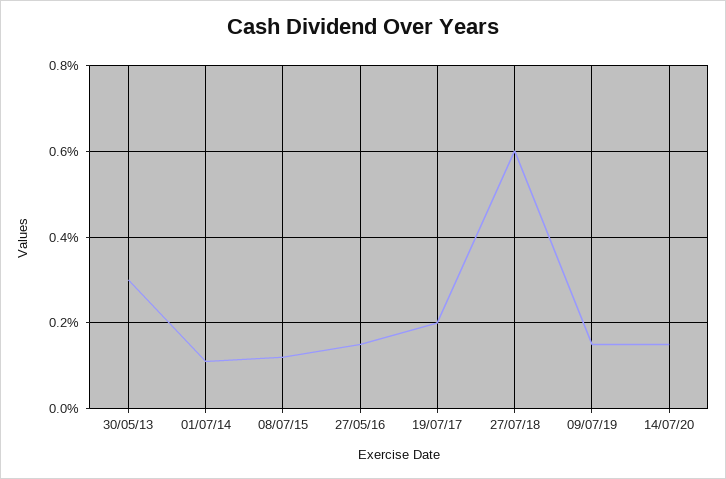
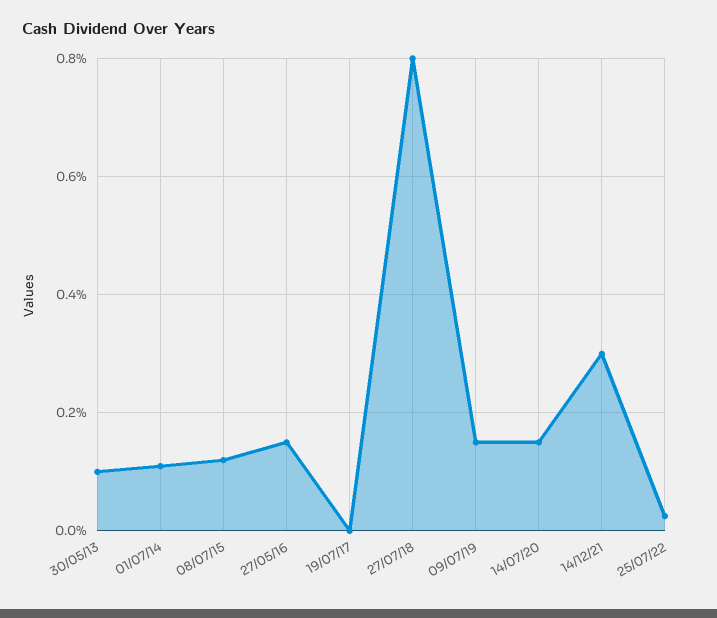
30/05/13: 0.3 -> 0.1
19/07/17: 0.2 -> 0
27/07/18: 0.6 -> 0.8
14/12/21: none -> 0.3
25/07/22: none -> 0.02

